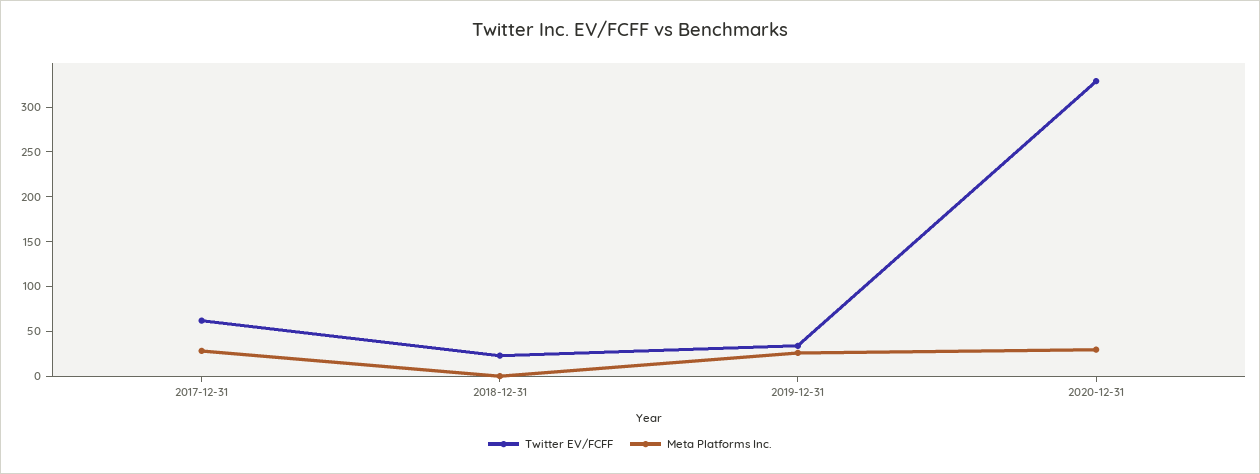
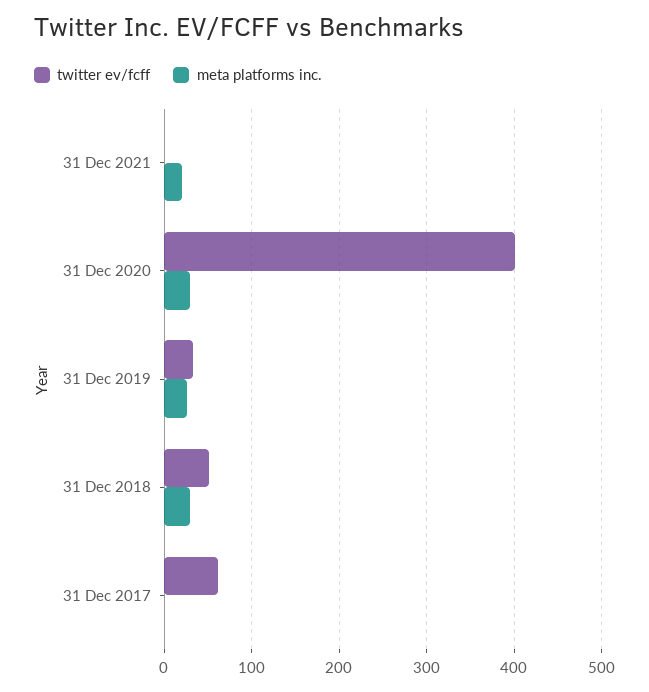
Meta Platforms Inc., 2017-12-31: 30 -> 0
Twitter EV/FCFF, 2018-12-31: 20 -> 50
Meta Platforms Inc., 2018-12-31: 0 -> 30
Twitter EV/FCFF, 2020-12-31: 330 -> 400
Twitter EV/FCFF, 31 Dec 2021: none -> 0
Meta Platforms Inc., 31 Dec 2021: none -> 20

